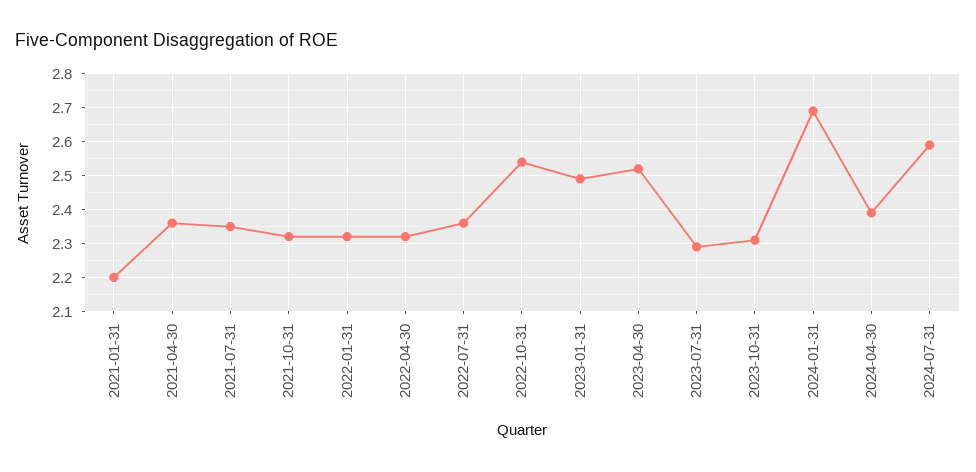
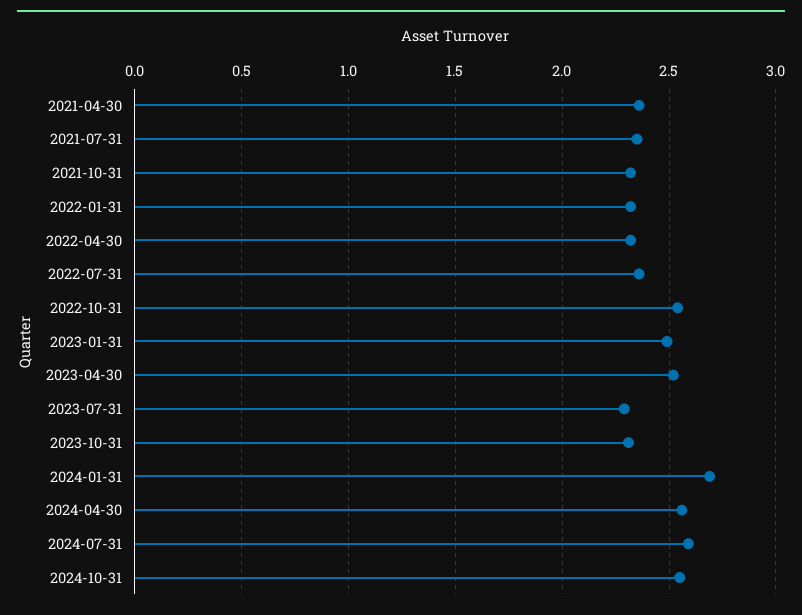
2021-01-31: 2.2 -> none
2024-04-30: 2.4 -> 2.55
2024-10-31: none -> 2.55

